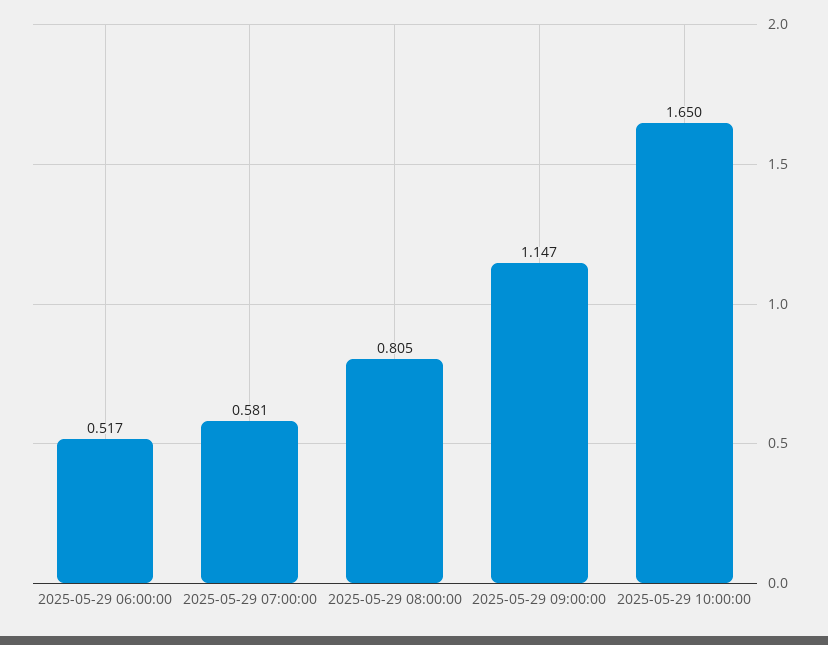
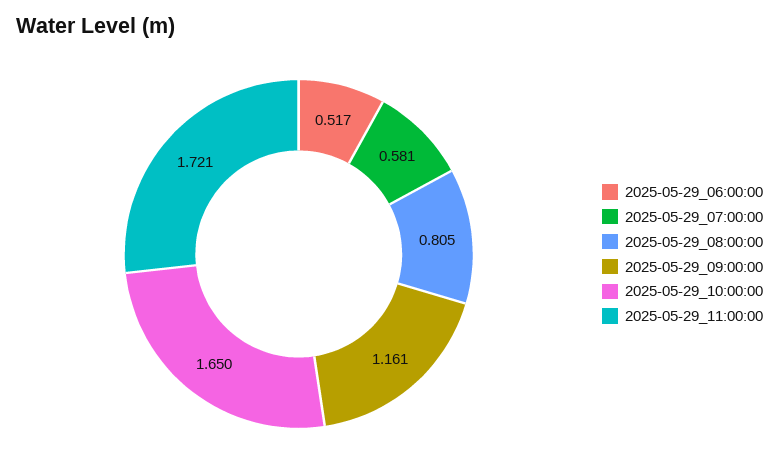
2025-05-29 09:00:00: 1.147 -> 1.161
2025-05-29_11:00:00: none -> 1.721

